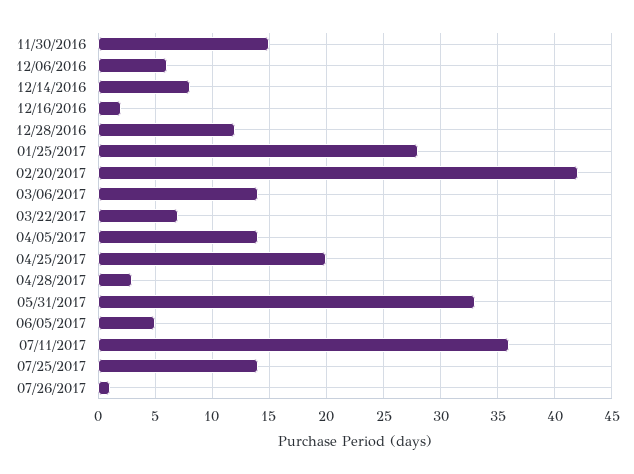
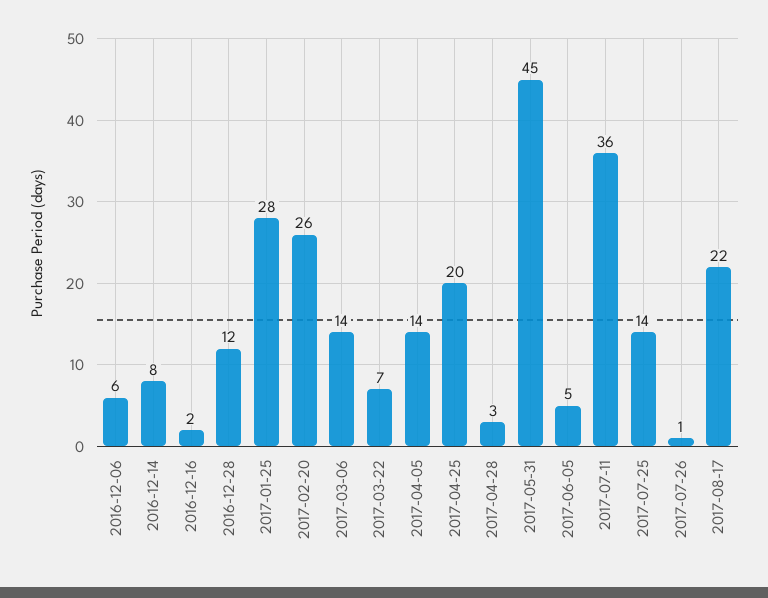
11/30/2016: 15 -> none
02/20/2017: 42 -> 26
05/31/2017: 33 -> 45
2017-08-17: none -> 22

